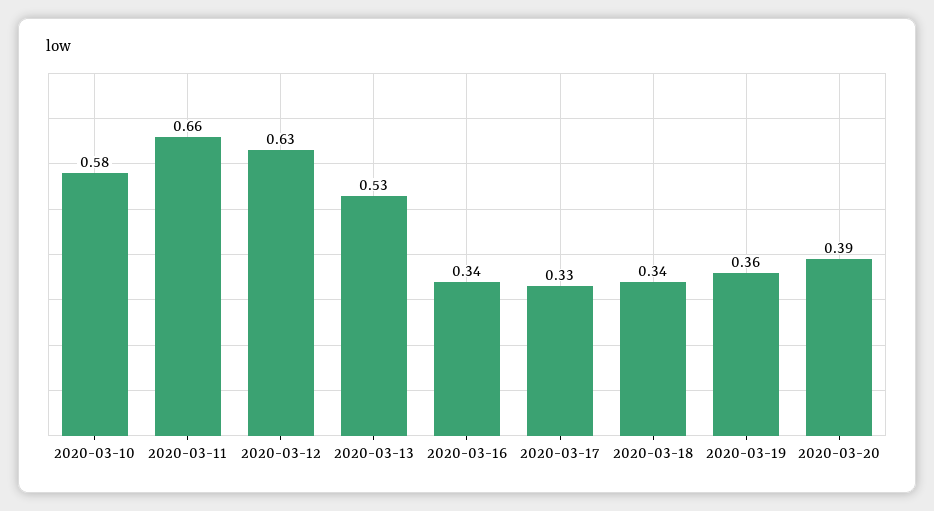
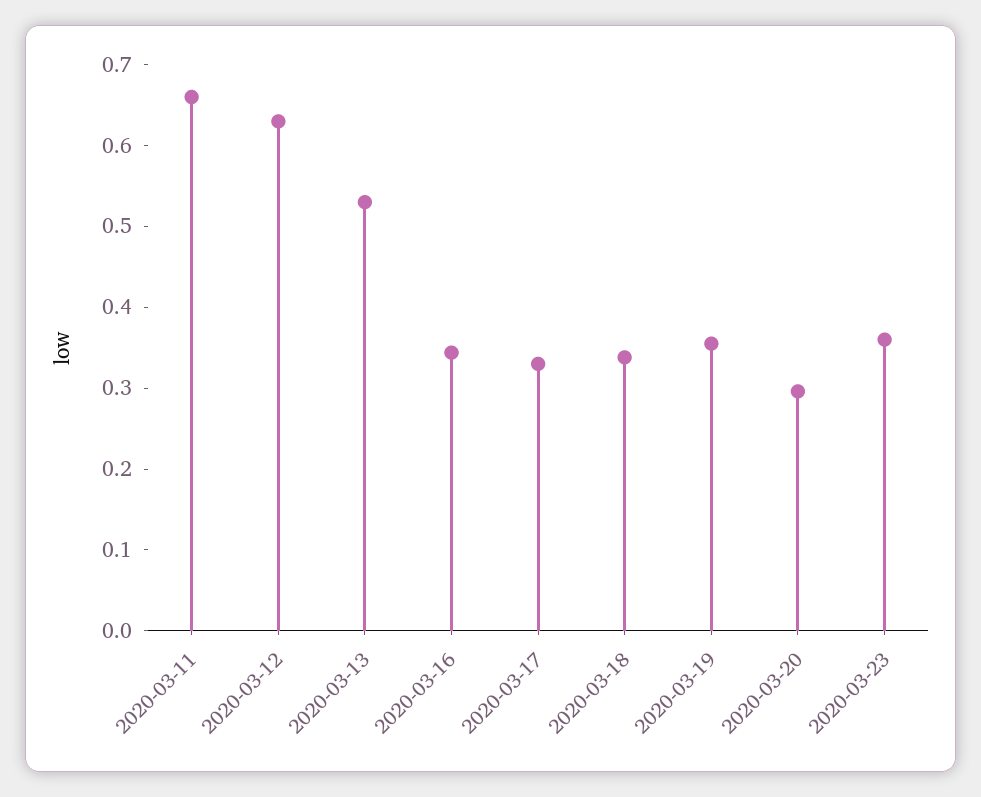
2020-03-10: 0.58 -> none
2020-03-20: 0.39 -> 0.3
2020-03-23: none -> 0.36

